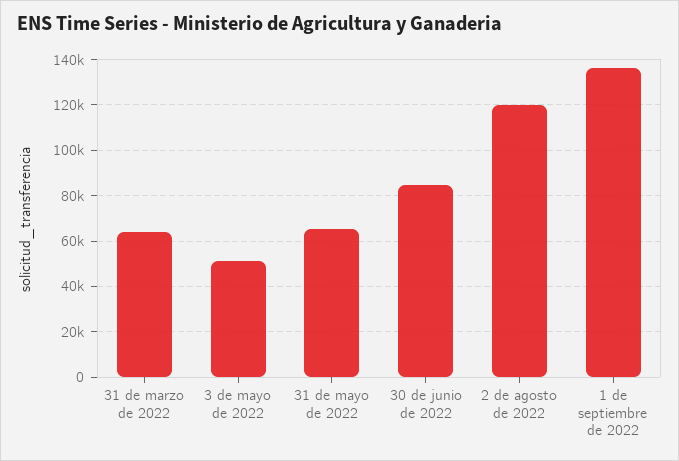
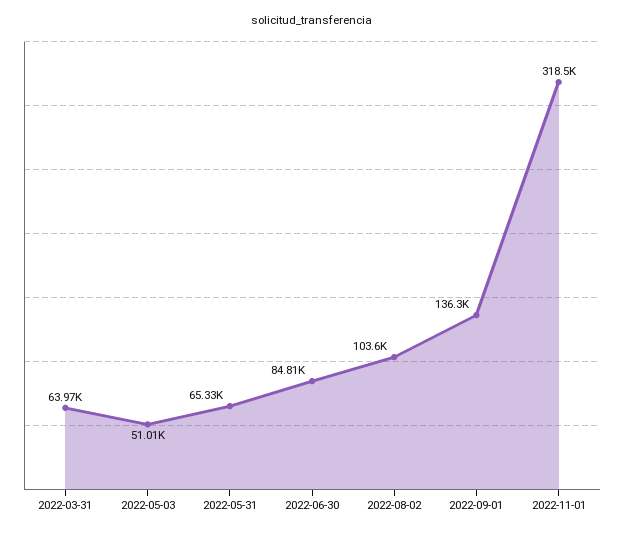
2 de agosto de 2022: 120000 -> 103600
2022-11-01: none -> 318500

